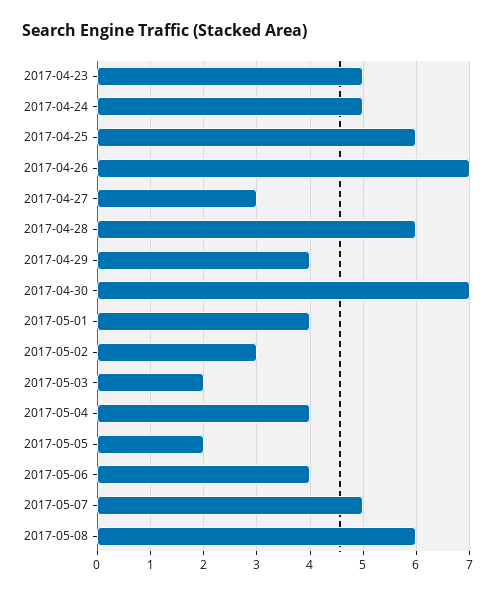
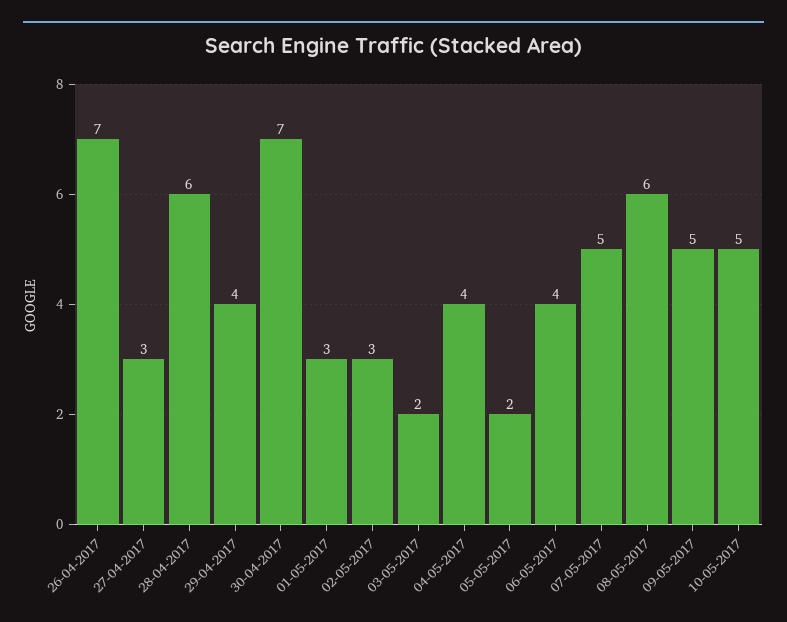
2017-04-23: 5 -> none
2017-04-24: 5 -> none
2017-04-25: 6 -> none
2017-05-01: 4 -> 3
09-05-2017: none -> 5
10-05-2017: none -> 5

